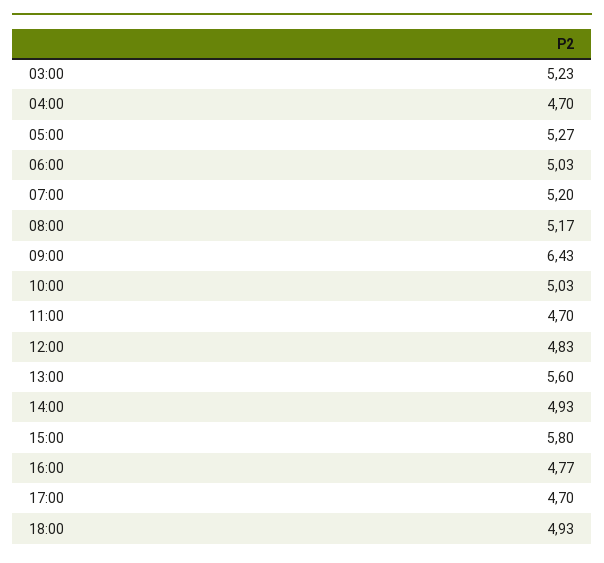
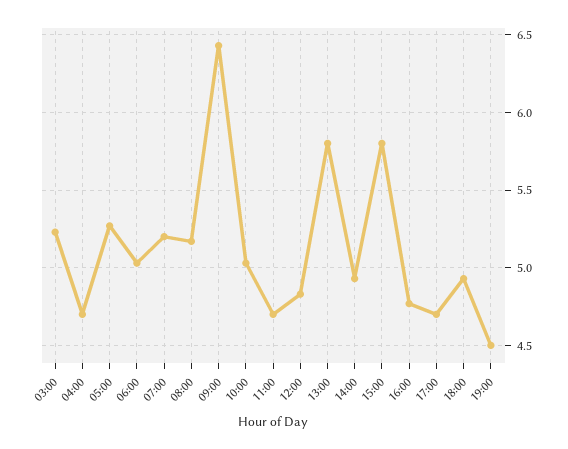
13:00: 5.6 -> 5.8
19:00: none -> 4.5

